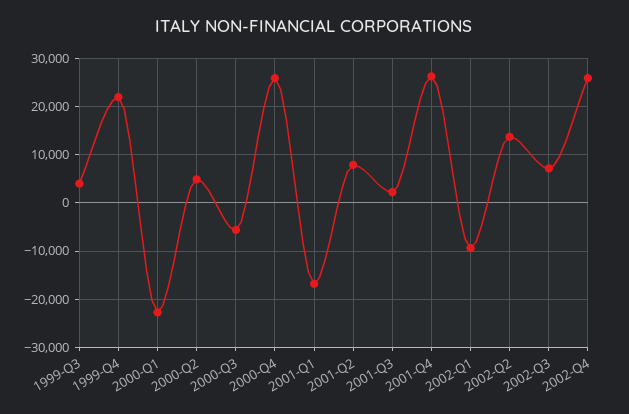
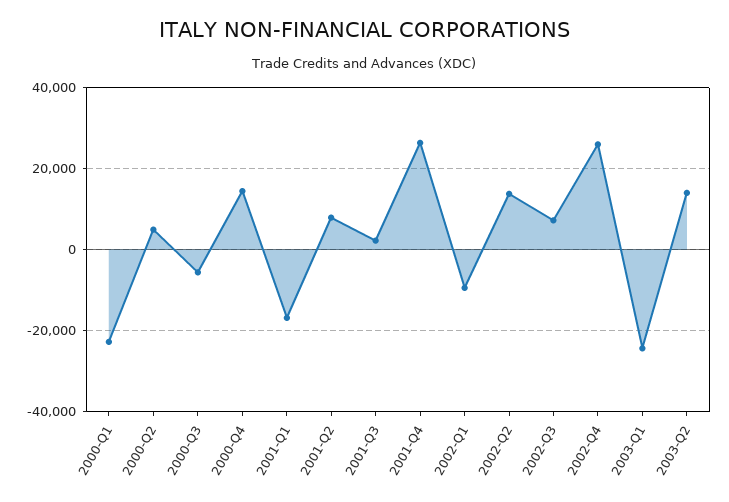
1999-Q3: 4000 -> none
1999-Q4: 22000 -> none
2000-Q4: 26000 -> 14000
2003-Q1: none -> -24000
2003-Q2: none -> 14000

